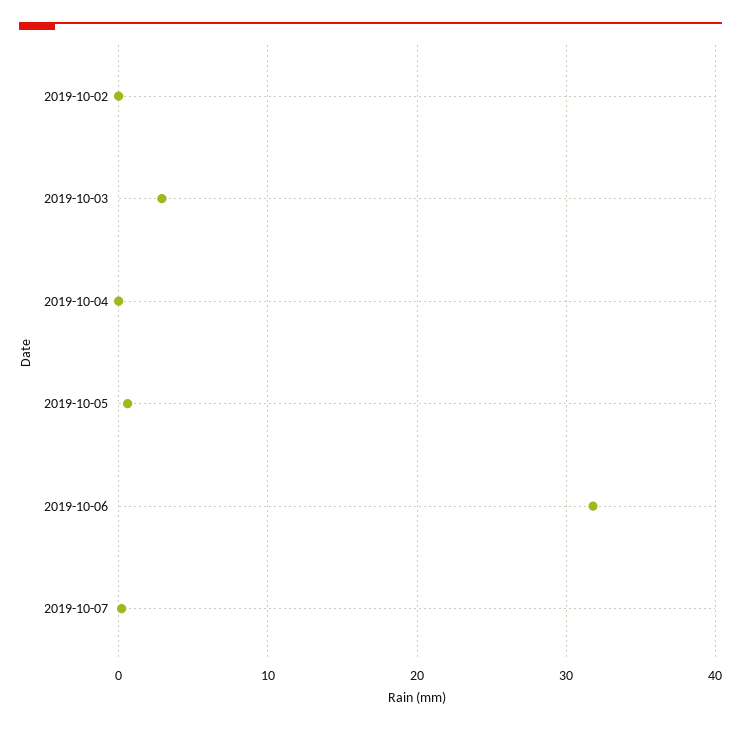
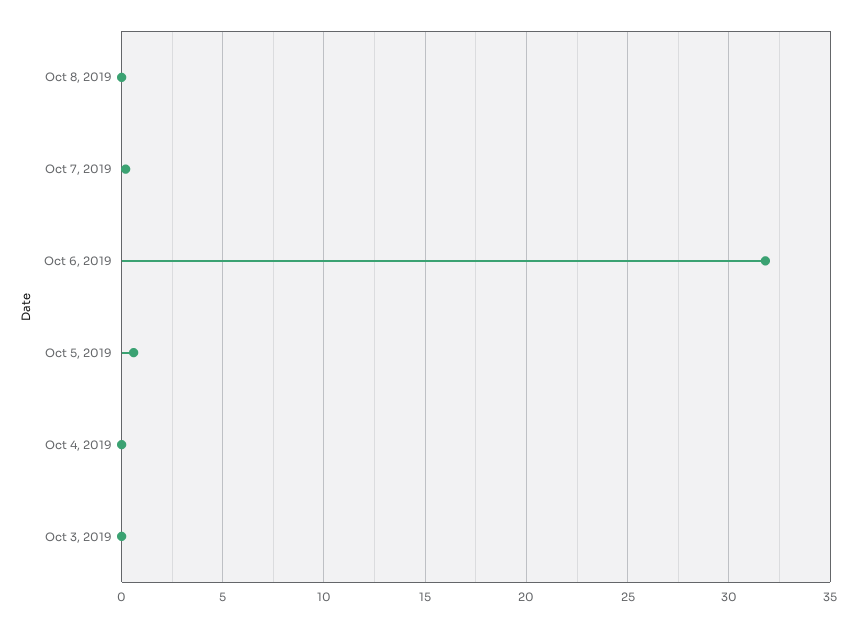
2019-10-02: 0 -> none
2019-10-03: 3 -> 0
Oct 8, 2019: none -> 0

